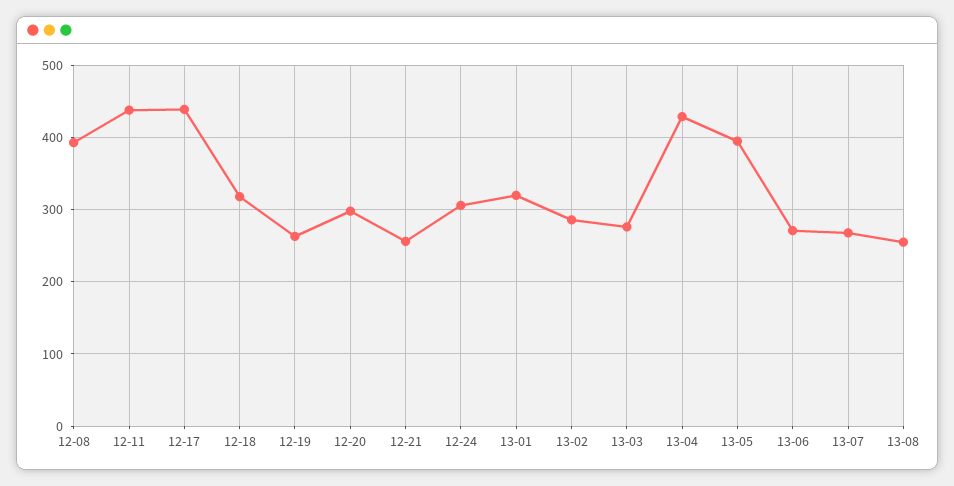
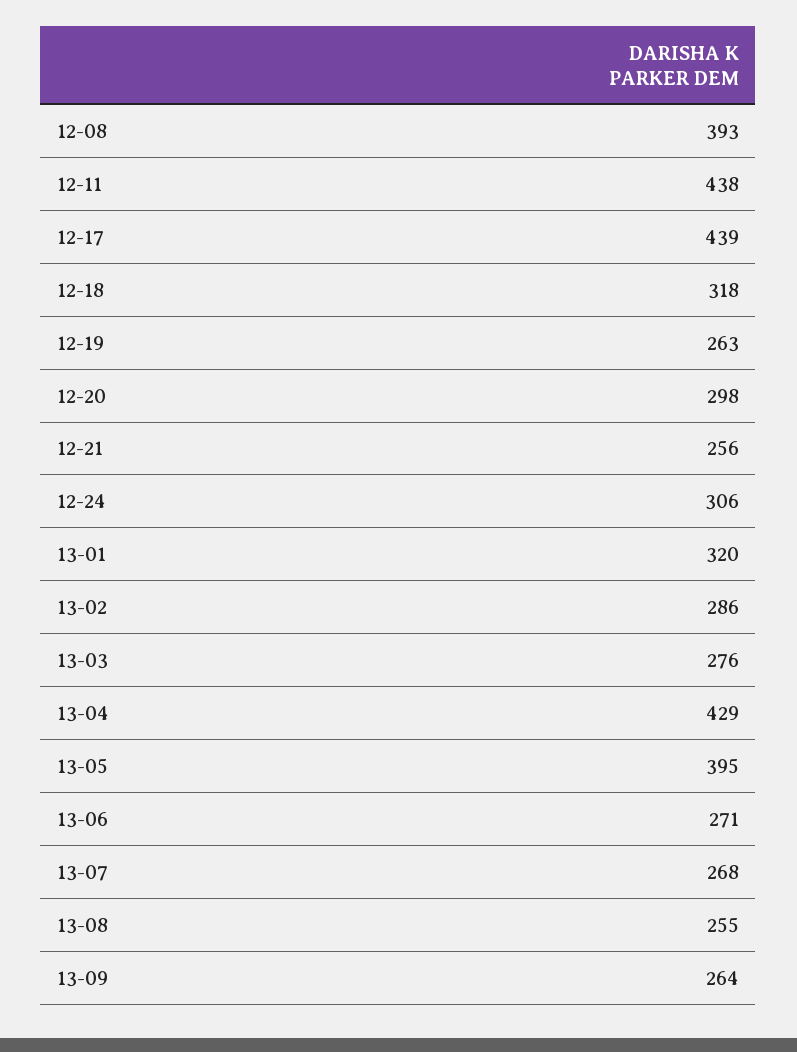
13-09: none -> 264

